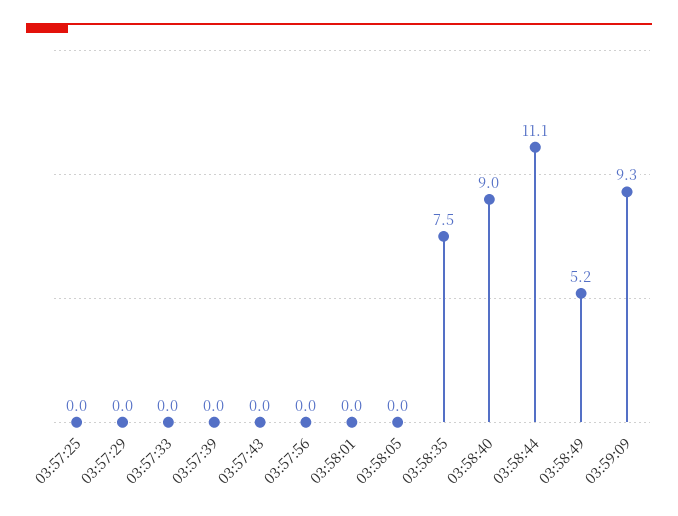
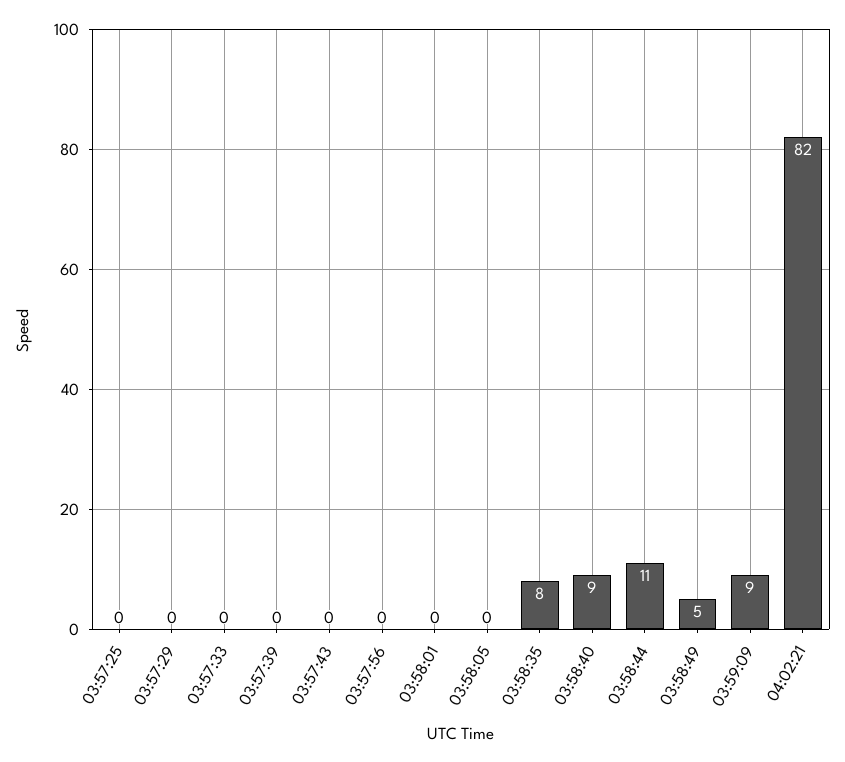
04:02:21: none -> 82

